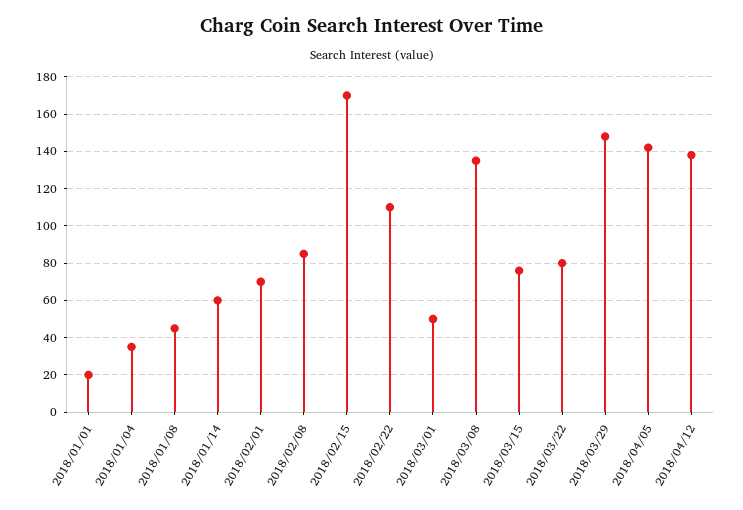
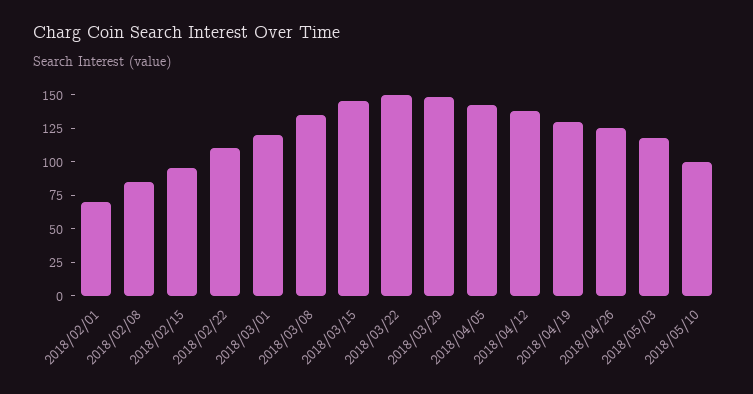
2018/01/01: 20 -> none
2018/01/04: 35 -> none
2018/01/08: 45 -> none
2018/01/14: 60 -> none
2018/02/15: 170 -> 100
2018/03/01: 50 -> 125
2018/03/15: 75 -> 150
2018/03/22: 80 -> 150
2018/04/19: none -> 125
2018/04/26: none -> 125
2018/05/03: none -> 125
2018/05/10: none -> 100

